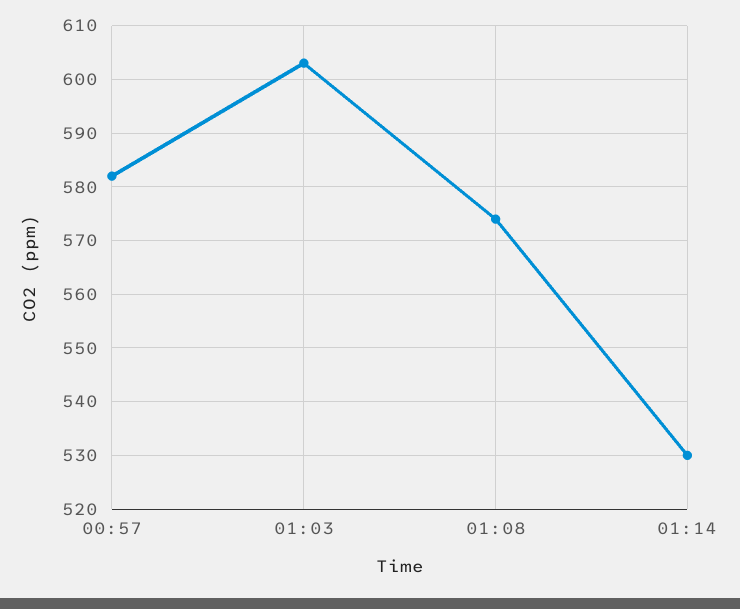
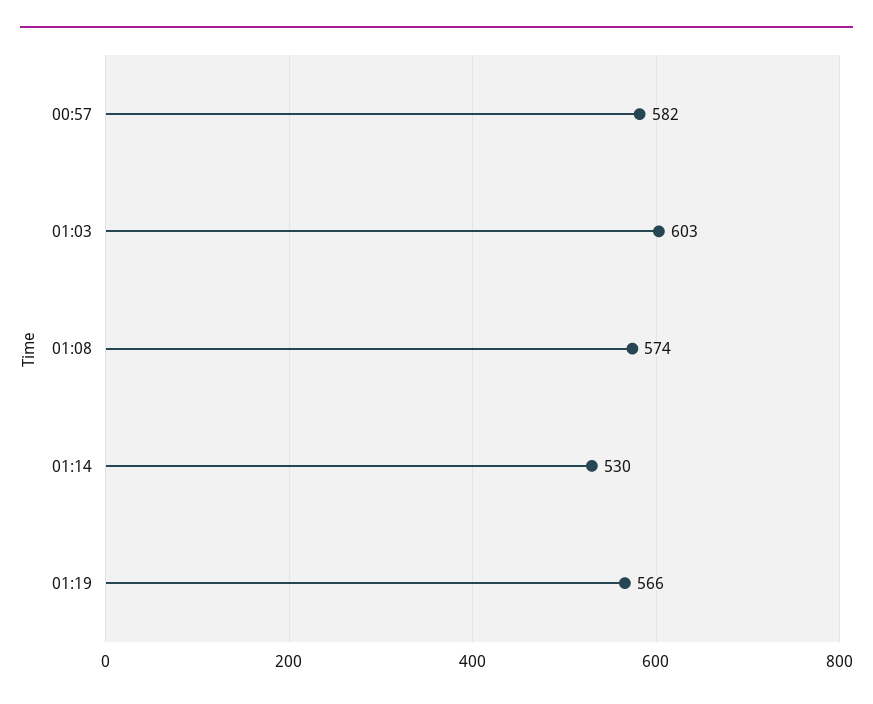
01:19: none -> 566

